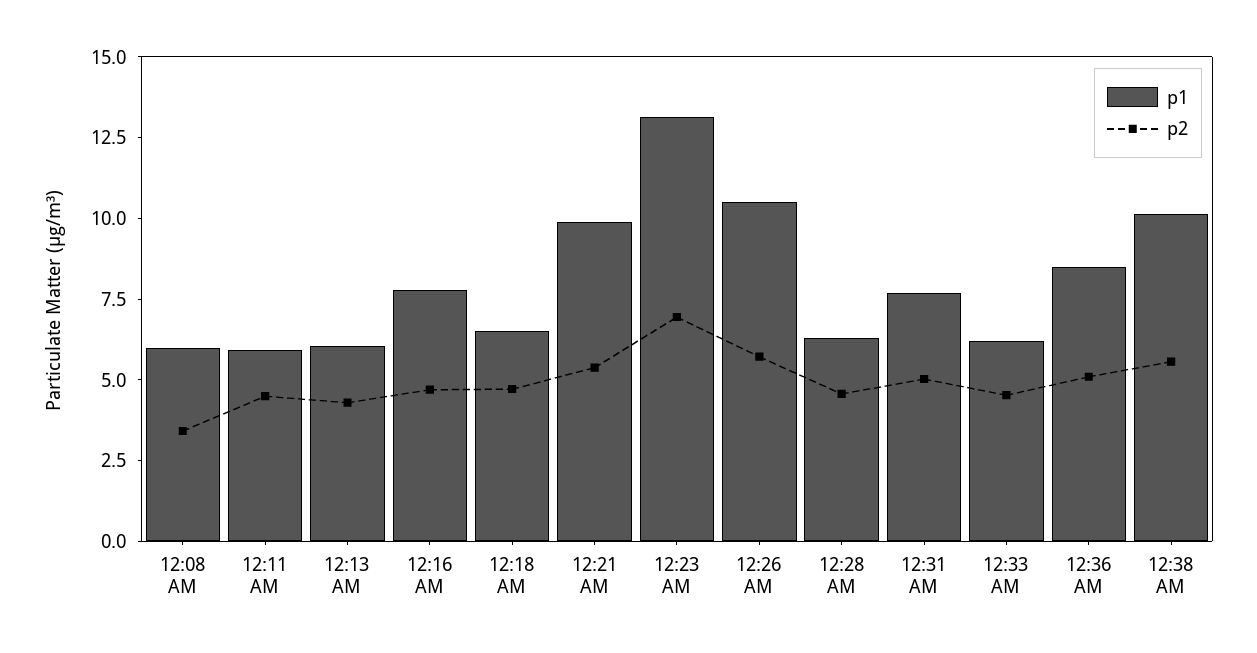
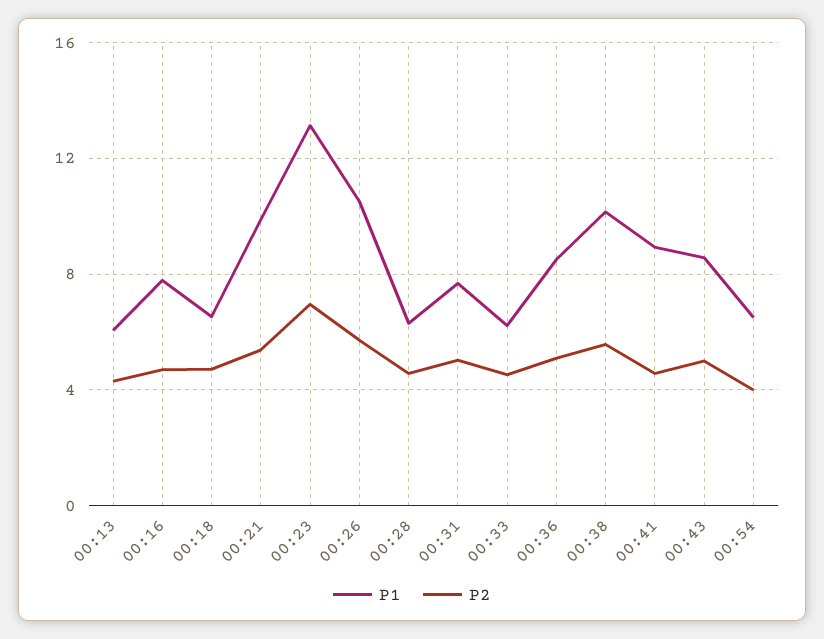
p1, 12:08 AM: 6 -> none
p2, 12:08 AM: 3.5 -> none
p1, 12:11 AM: 6 -> none
p2, 12:11 AM: 4.5 -> none
p1, 00:41: none -> 9
p2, 00:41: none -> 4.5
p1, 00:43: none -> 8.5
p2, 00:43: none -> 5
p1, 00:54: none -> 6.5
p2, 00:54: none -> 4

